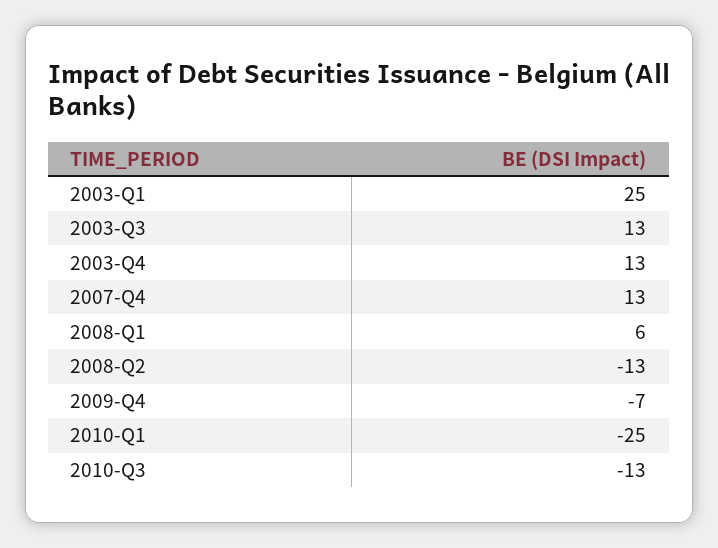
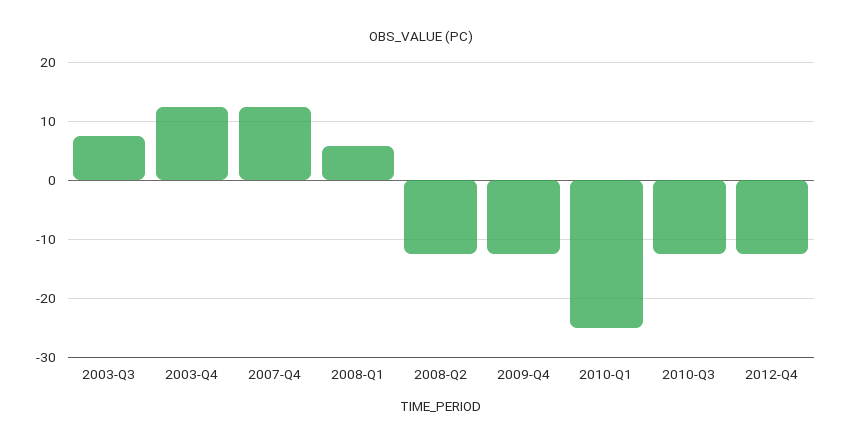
2003-Q1: 25 -> none
2003-Q3: 13 -> 8
2009-Q4: -7 -> -12
2012-Q4: none -> -12

